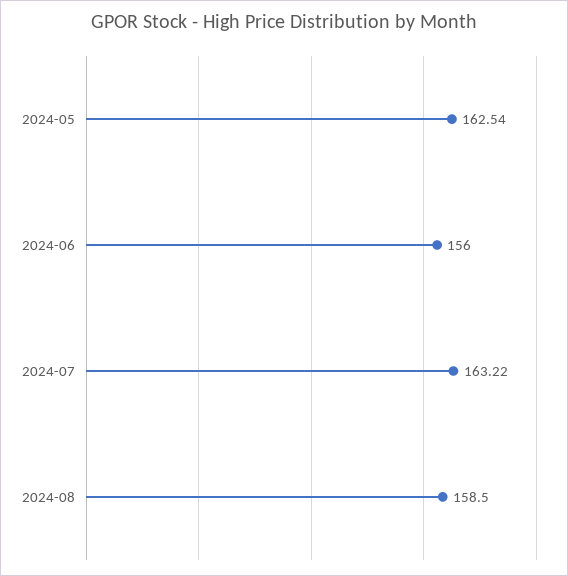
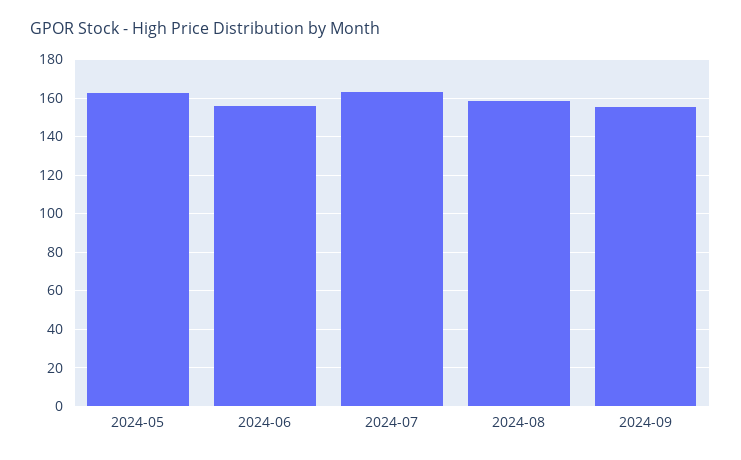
2024-09: none -> 155

